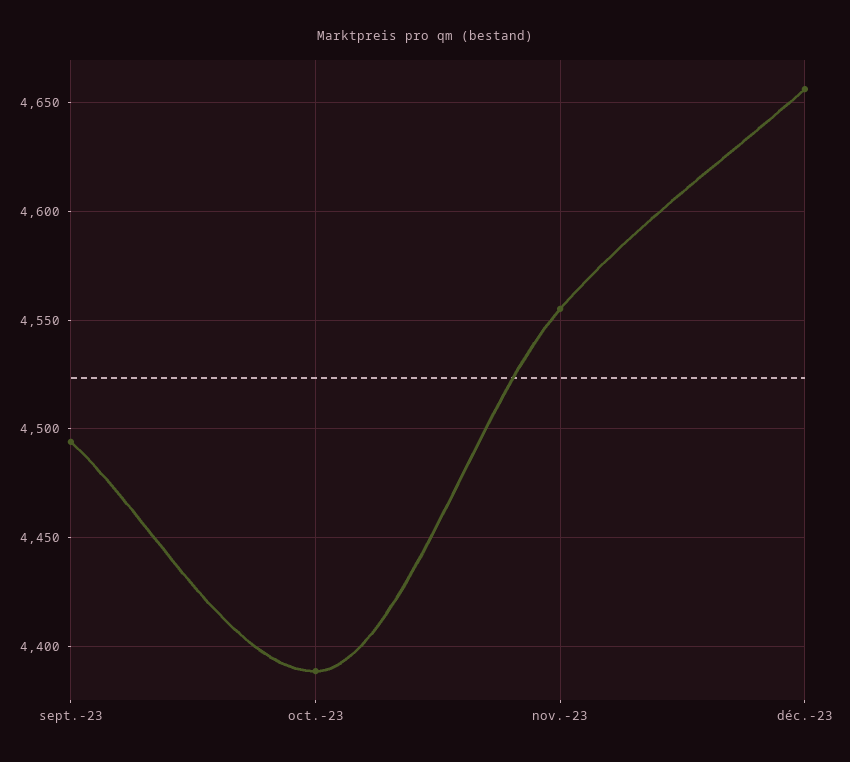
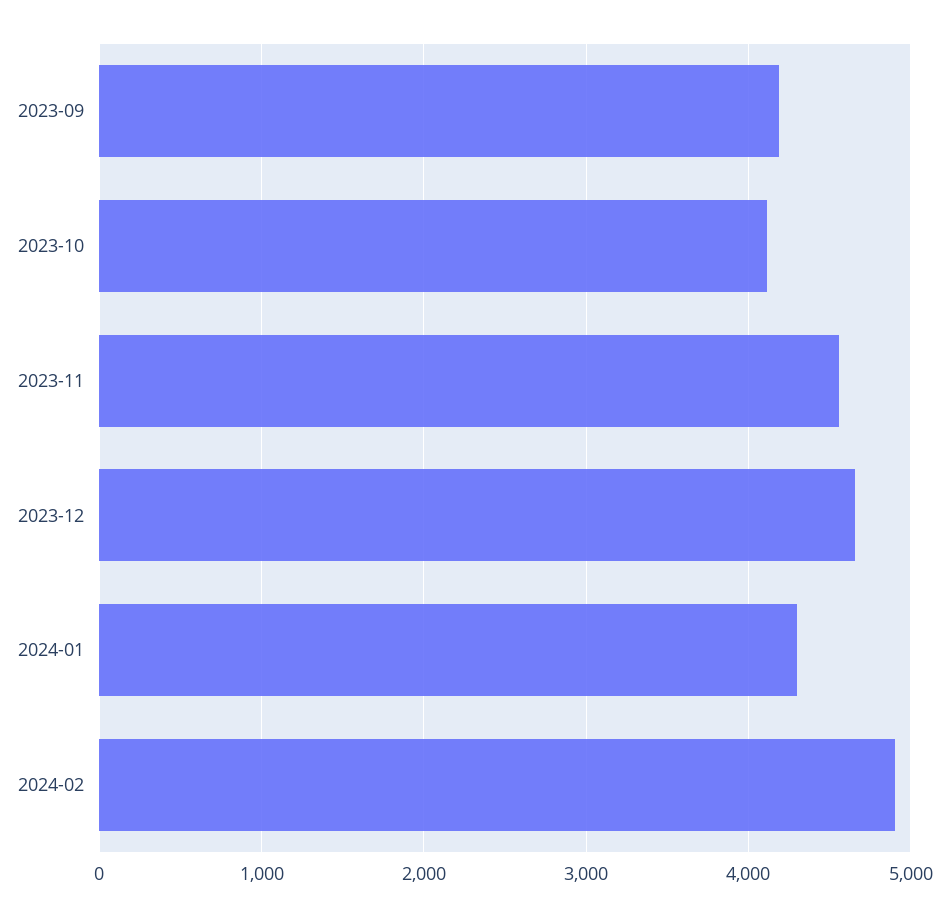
sept.-23: 4495 -> 4200
oct.-23: 4390 -> 4100
2024-01: none -> 4300
2024-02: none -> 4900

